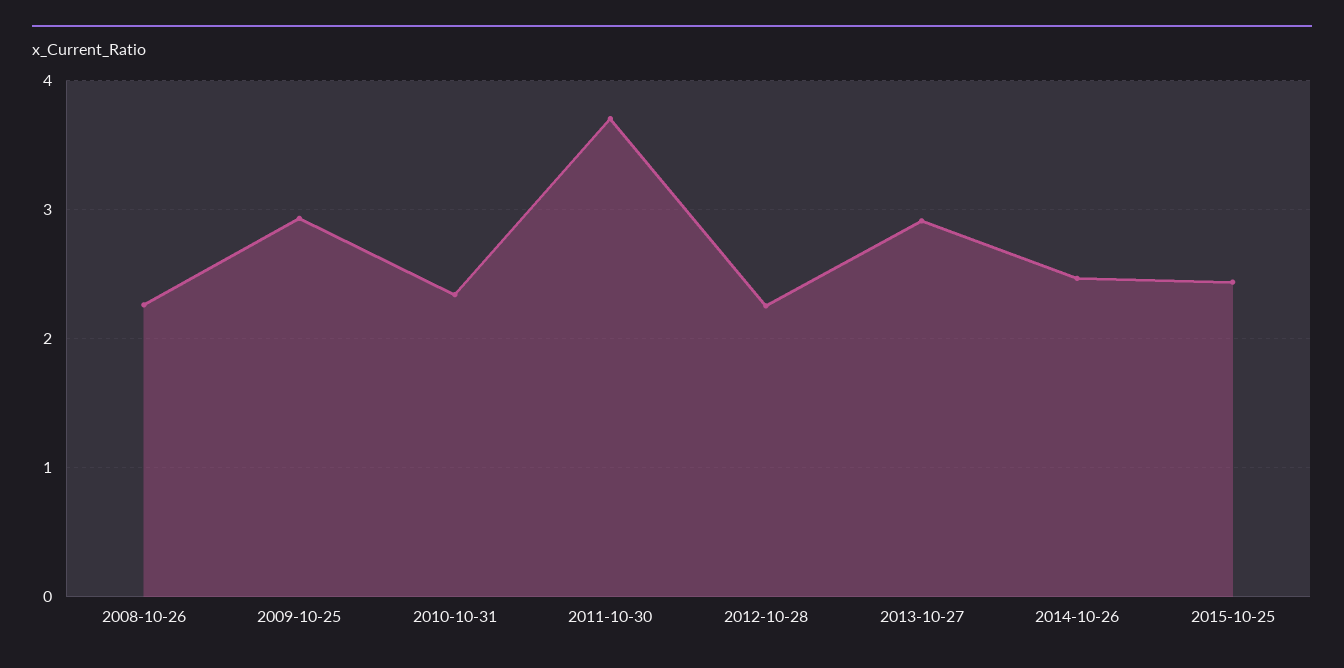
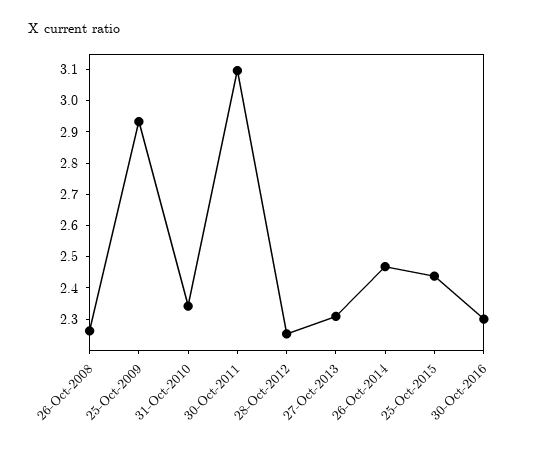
2011-10-30: 3.7 -> 3.1
2013-10-27: 2.9 -> 2.3
30-Oct-2016: none -> 2.3

